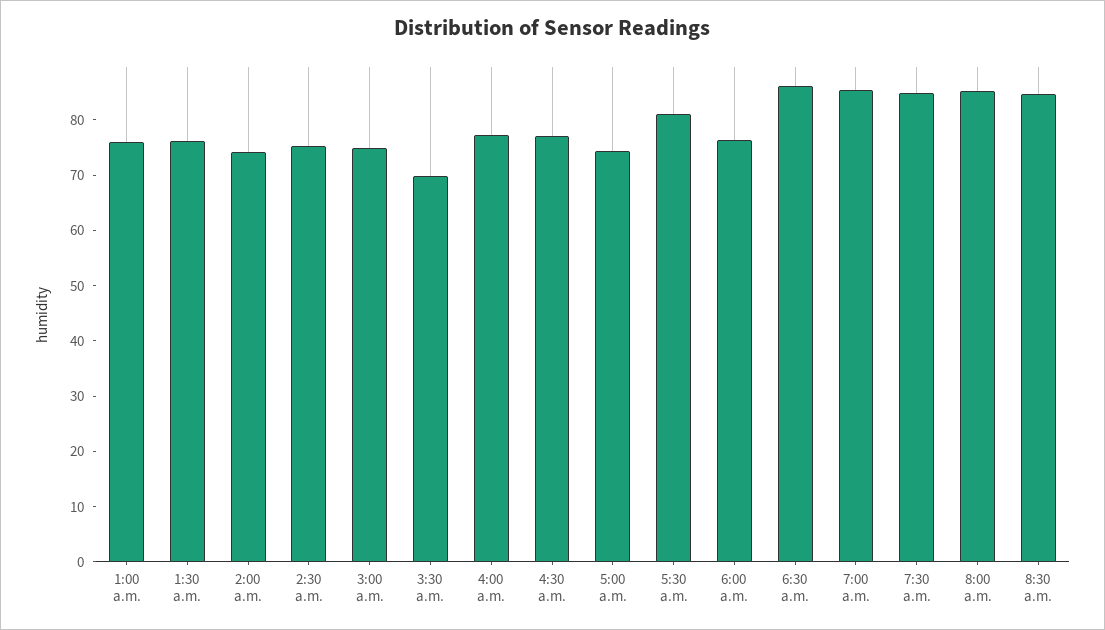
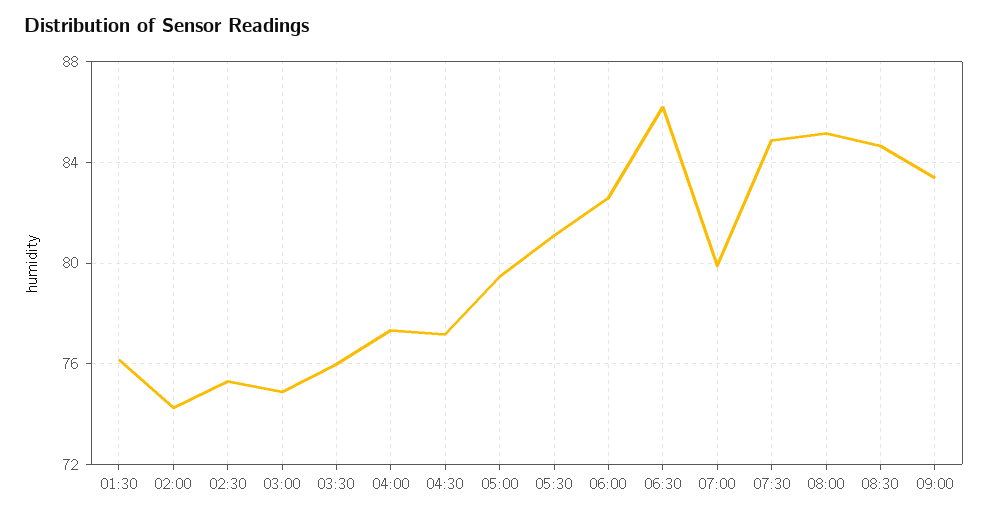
1:00 a.m.: 76 -> none
3:30 a.m.: 70 -> 76
5:00 a.m.: 74 -> 79.5
6:00 a.m.: 76 -> 82.5
7:00 a.m.: 86 -> 80
09:00: none -> 83.5

